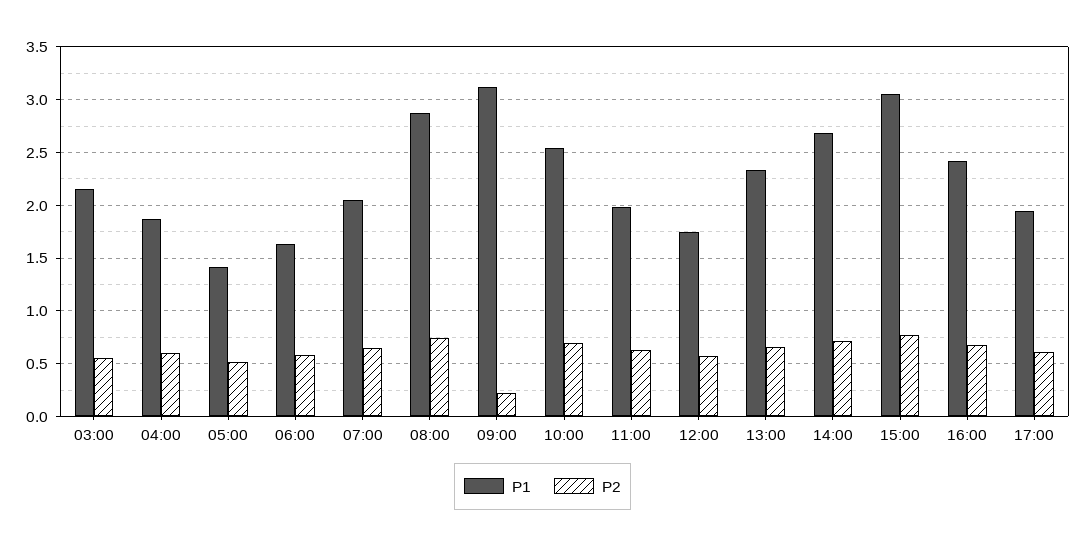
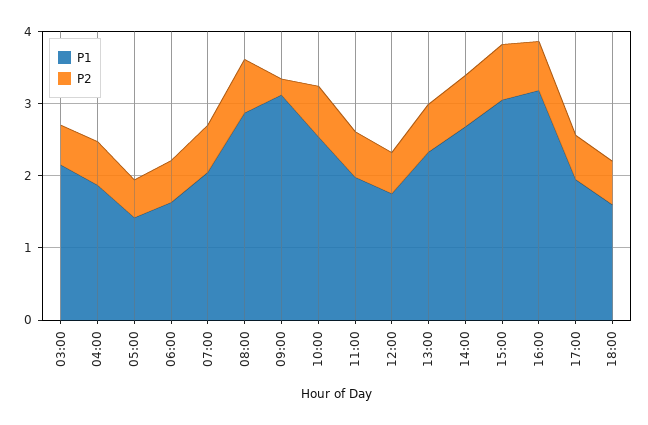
P1, 16:00: 2.4 -> 3.2
P1, 18:00: none -> 1.6
P2, 18:00: none -> 0.6

